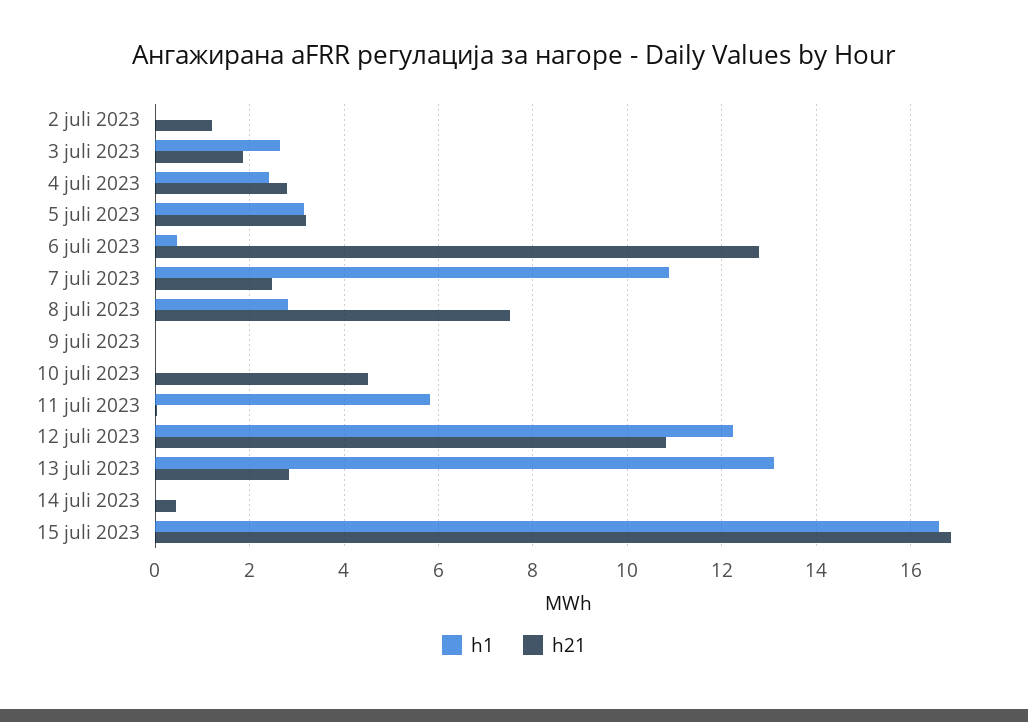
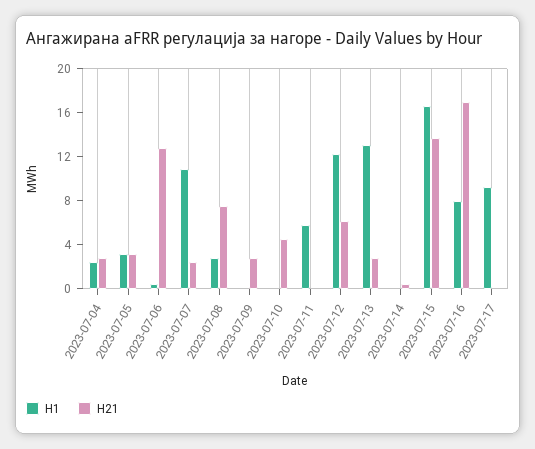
h1, 2 juli 2023: 0 -> none
h21, 2 juli 2023: 1.2 -> none
h1, 3 juli 2023: 2.6 -> none
h21, 3 juli 2023: 1.8 -> none
h21, 9 juli 2023: 0 -> 3
h21, 12 juli 2023: 10.8 -> 6
h21, 15 juli 2023: 16.8 -> 14
h1, 2023-07-16: none -> 8
h21, 2023-07-16: none -> 17
h1, 2023-07-17: none -> 9
h21, 2023-07-17: none -> 0

